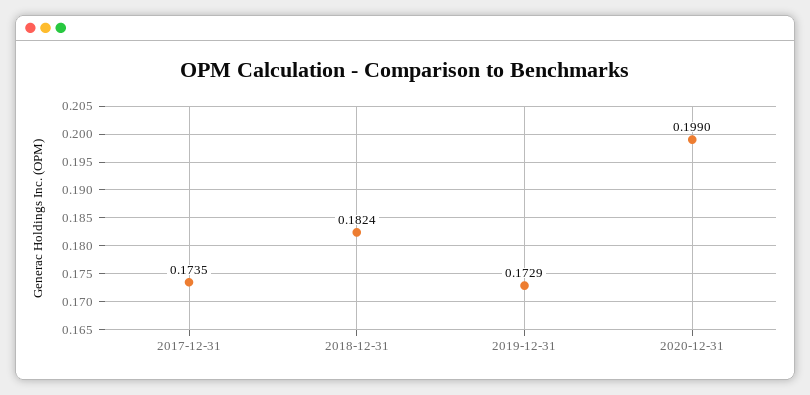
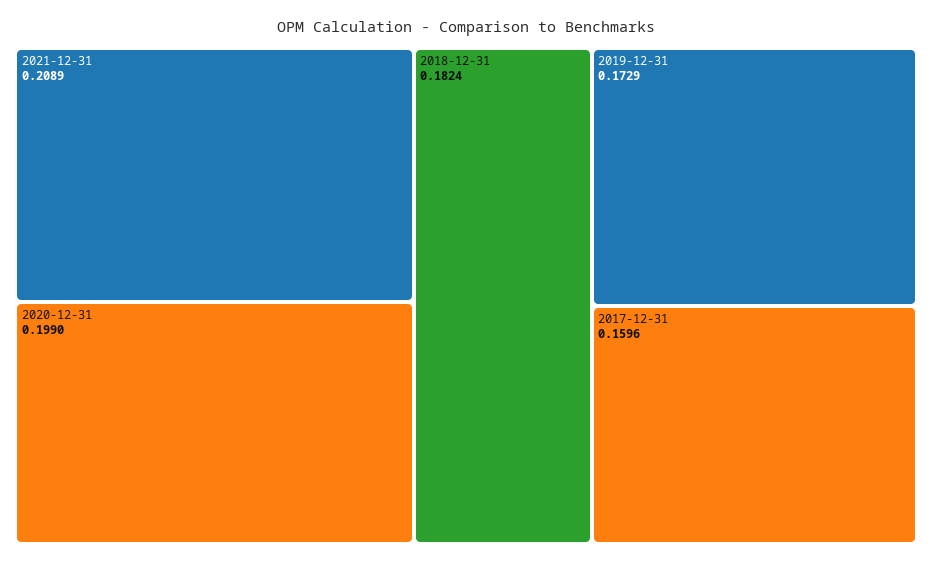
2017-12-31: 0.1735 -> 0.1596
2021-12-31: none -> 0.2089

